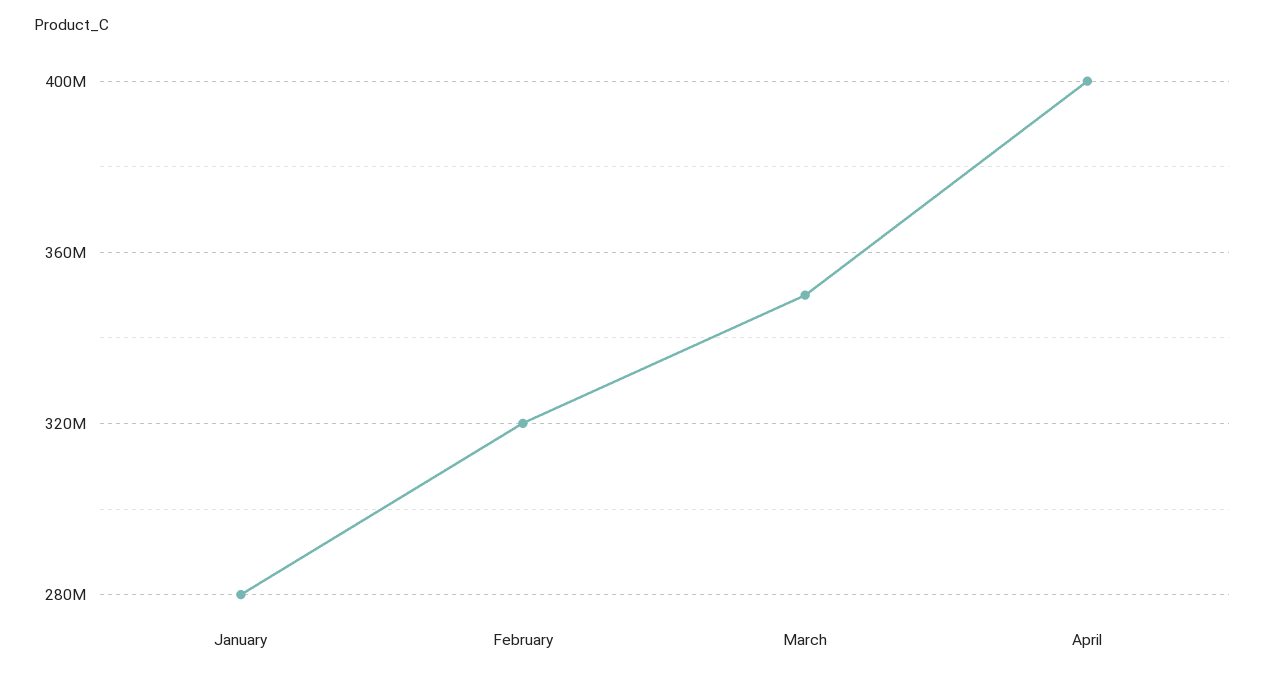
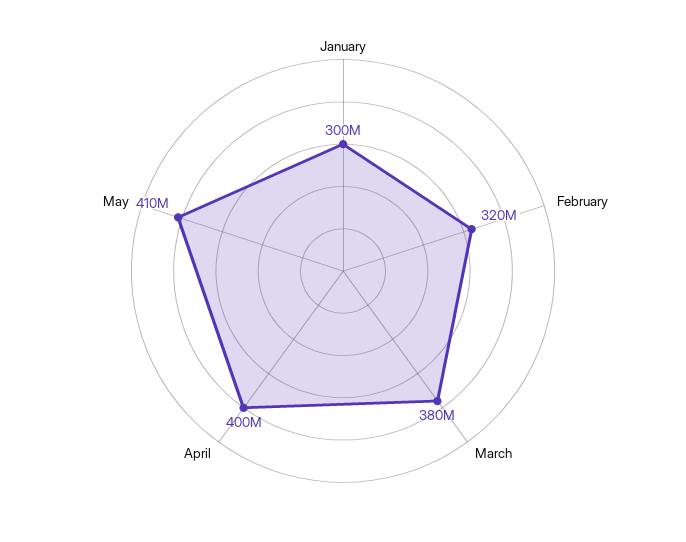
January: 280000000 -> 300000000
March: 350000000 -> 380000000
May: none -> 410000000

